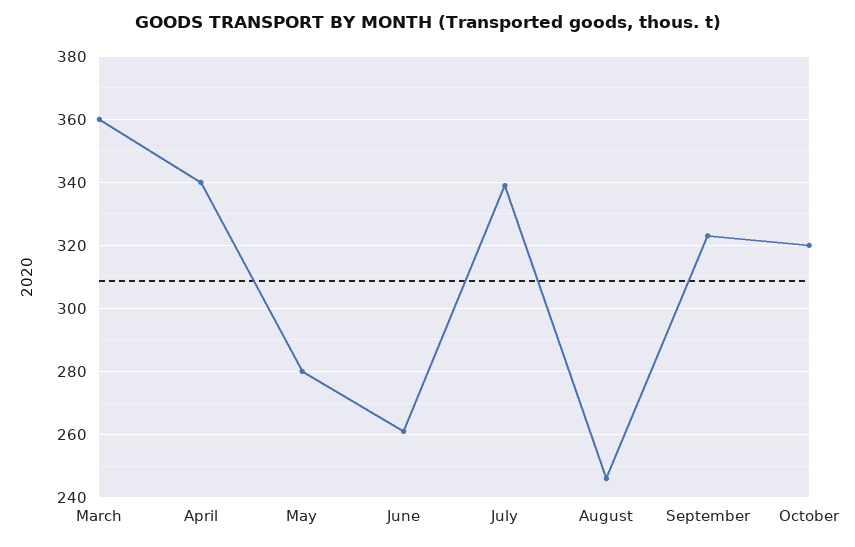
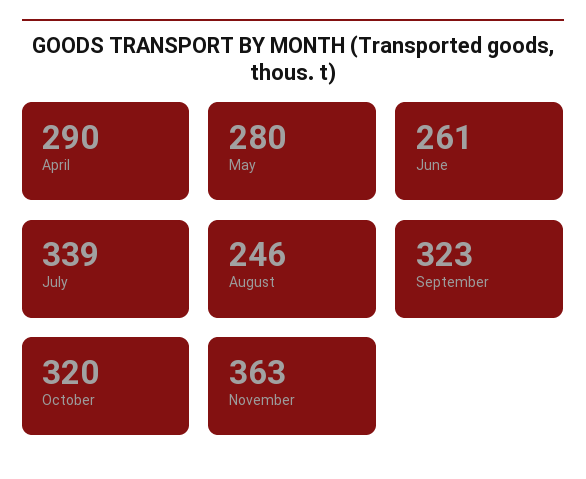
March: 360 -> none
April: 340 -> 290
November: none -> 363

